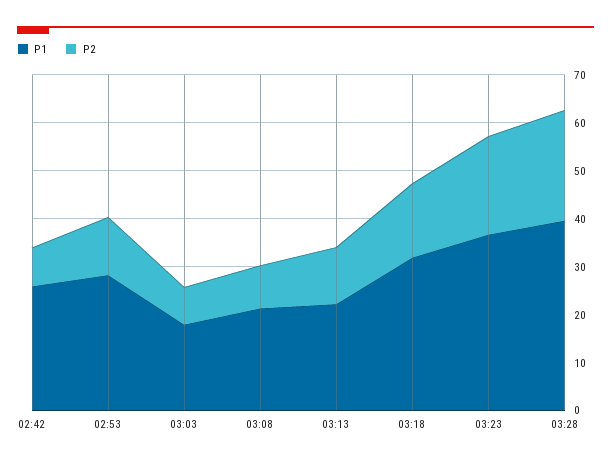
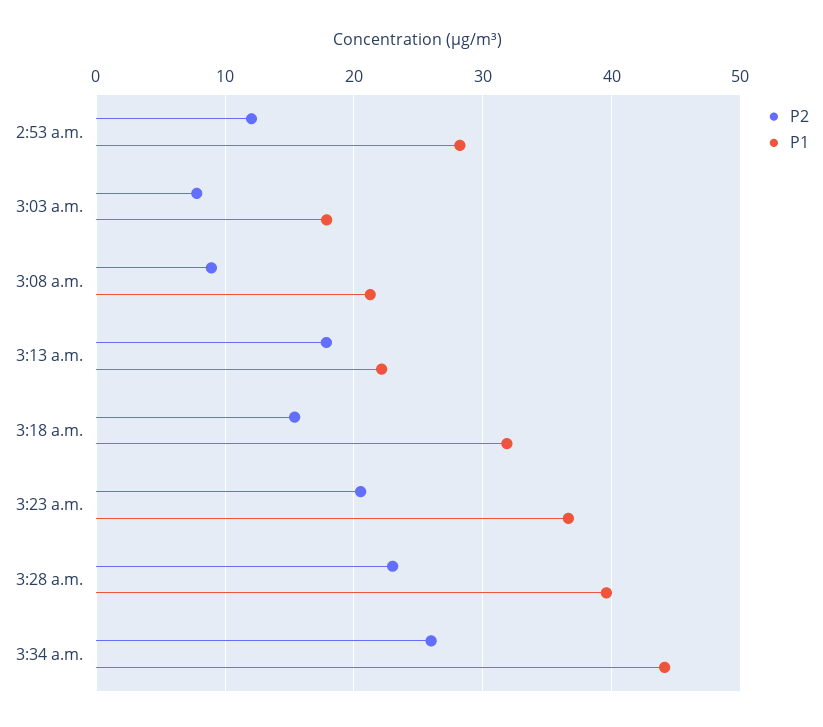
P1, 02:42: 26 -> none
P2, 02:42: 8 -> none
P2, 03:13: 12 -> 18
P2, 3:34 a.m.: none -> 26
P1, 3:34 a.m.: none -> 44

